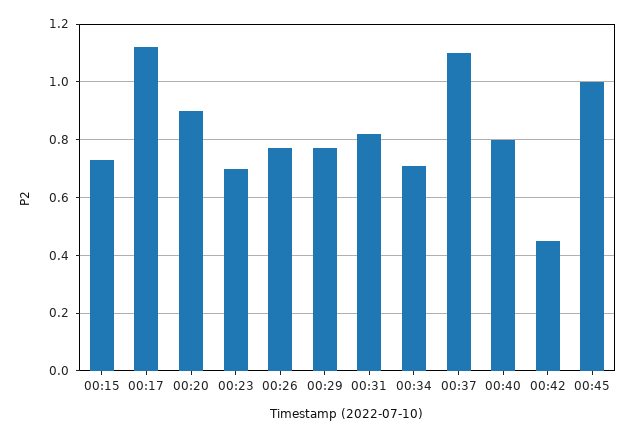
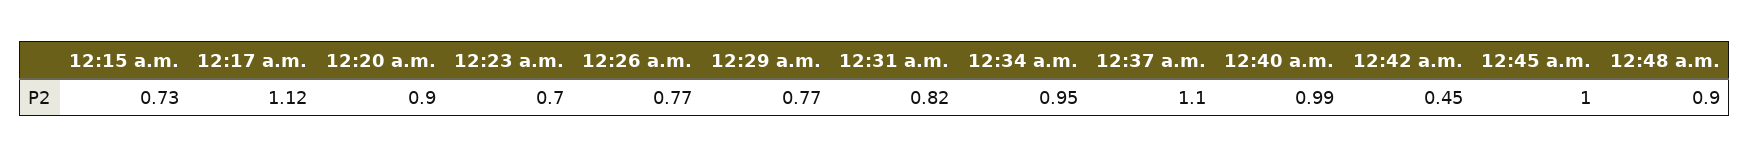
00:34: 0.7 -> 0.95
00:40: 0.8 -> 0.99
12:48 a.m.: none -> 0.9

